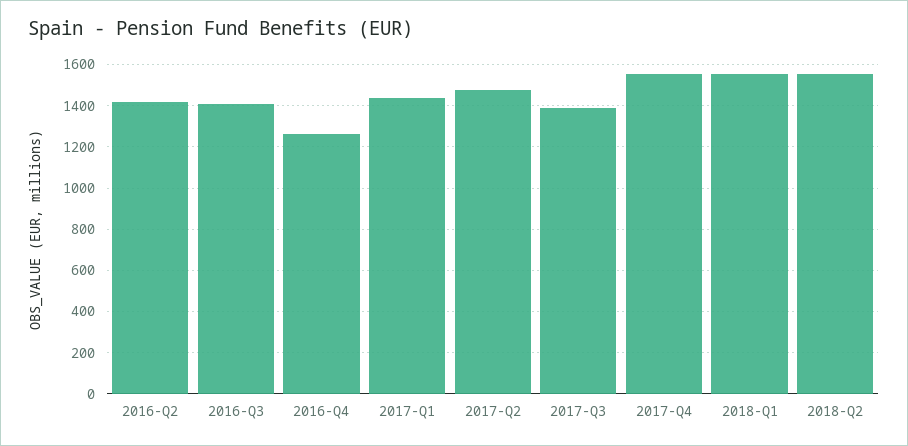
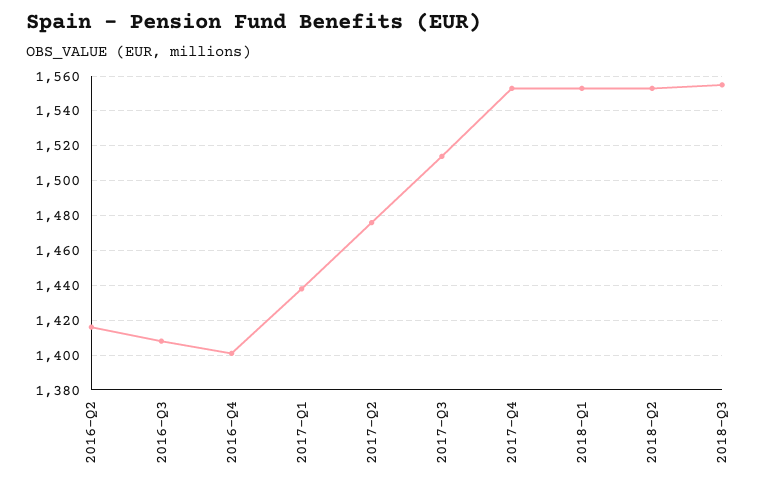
2016-Q4: 1250 -> 1400
2017-Q3: 1400 -> 1515
2018-Q3: none -> 1555

